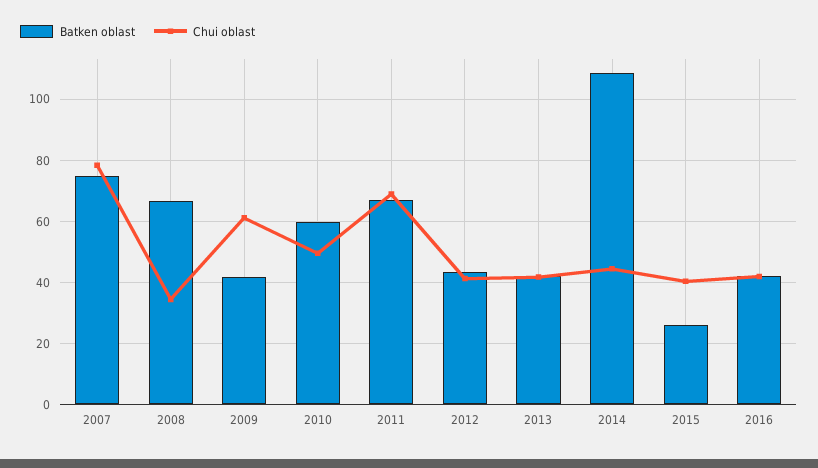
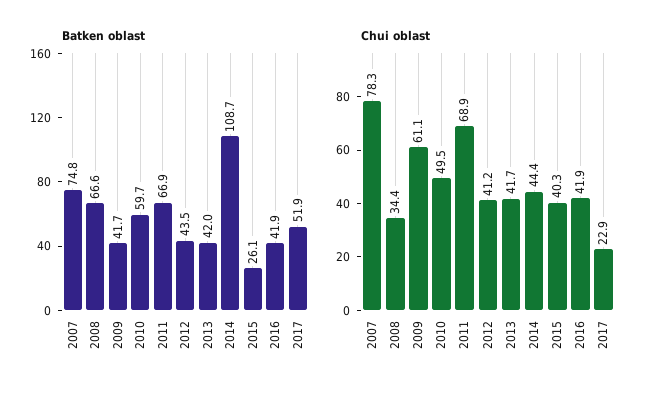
Batken oblast, 2017: none -> 51.9
Chui oblast, 2017: none -> 22.9

